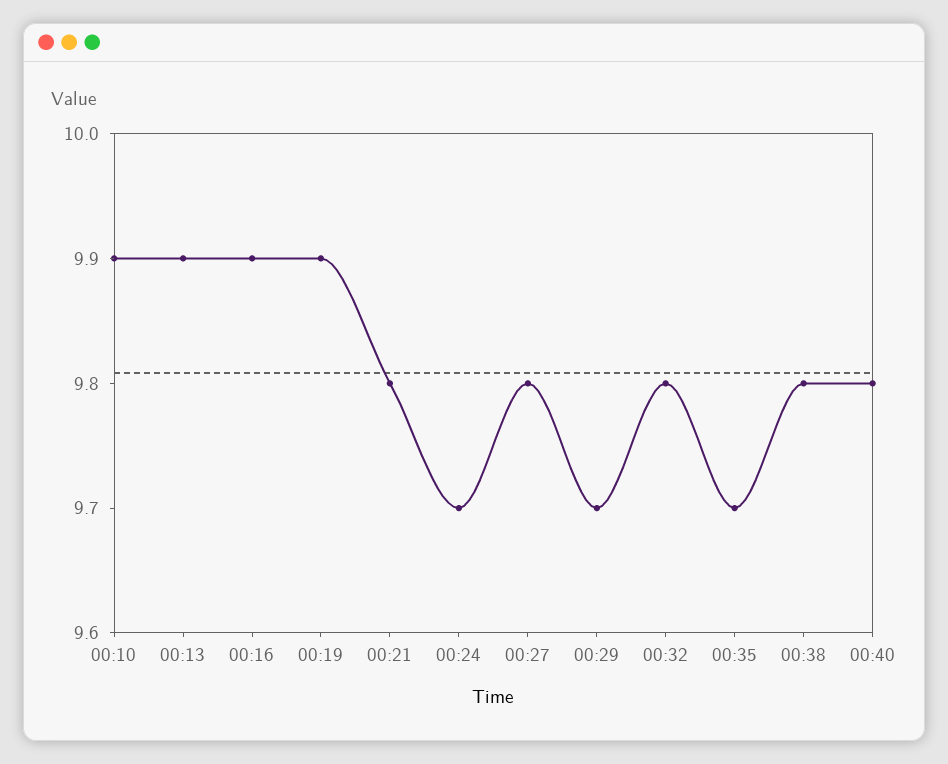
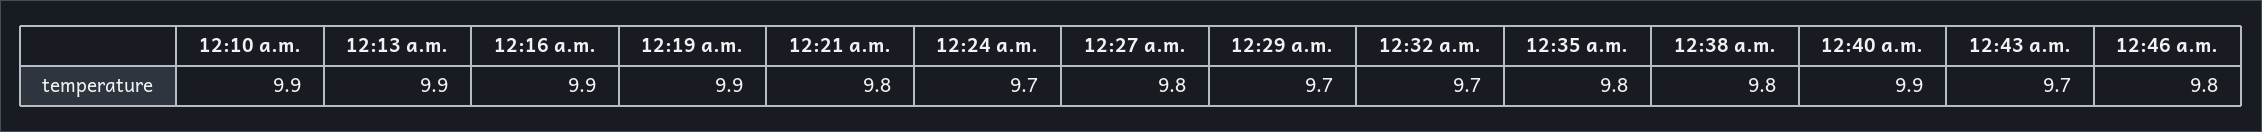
00:32: 9.8 -> 9.7
00:35: 9.7 -> 9.8
00:40: 9.8 -> 9.9
12:43 a.m.: none -> 9.7
12:46 a.m.: none -> 9.8

